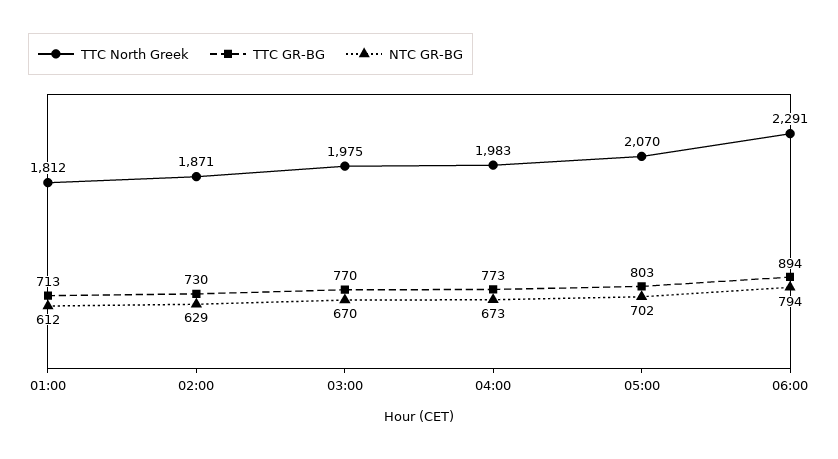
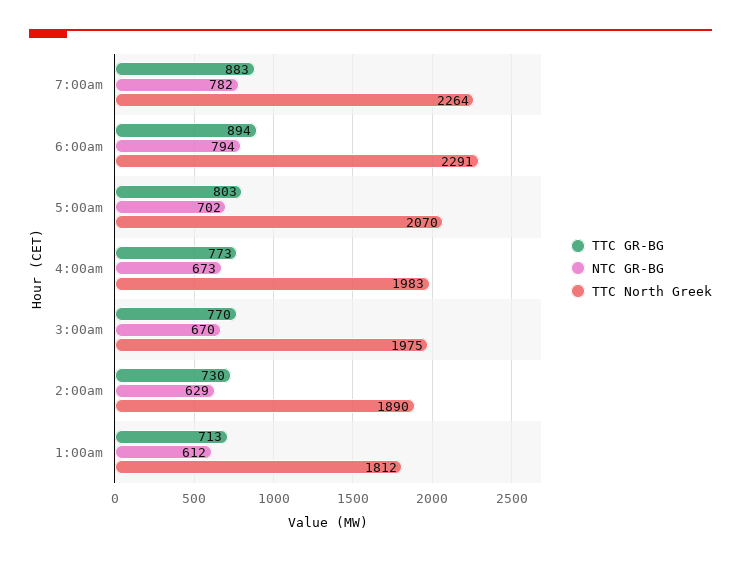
TTC North Greek, 02:00: 1871 -> 1890
TTC GR-BG, 7:00am: none -> 883
NTC GR-BG, 7:00am: none -> 782
TTC North Greek, 7:00am: none -> 2264

